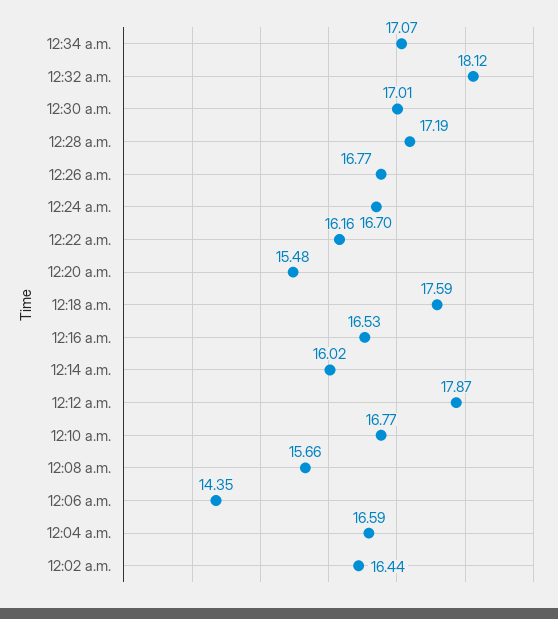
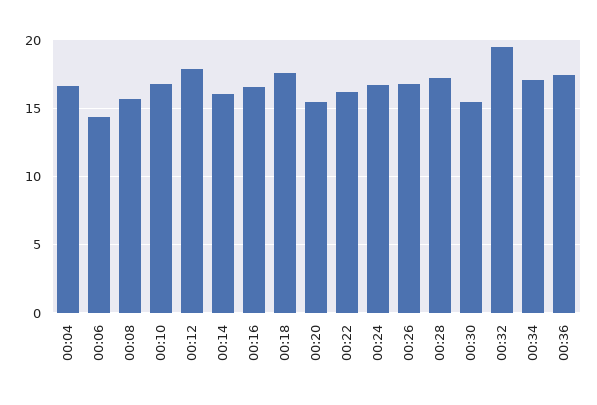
12:32 a.m.: 18.12 -> 19.5
12:30 a.m.: 17.01 -> 15.5
12:02 a.m.: 16.44 -> none
00:36: none -> 17.5

